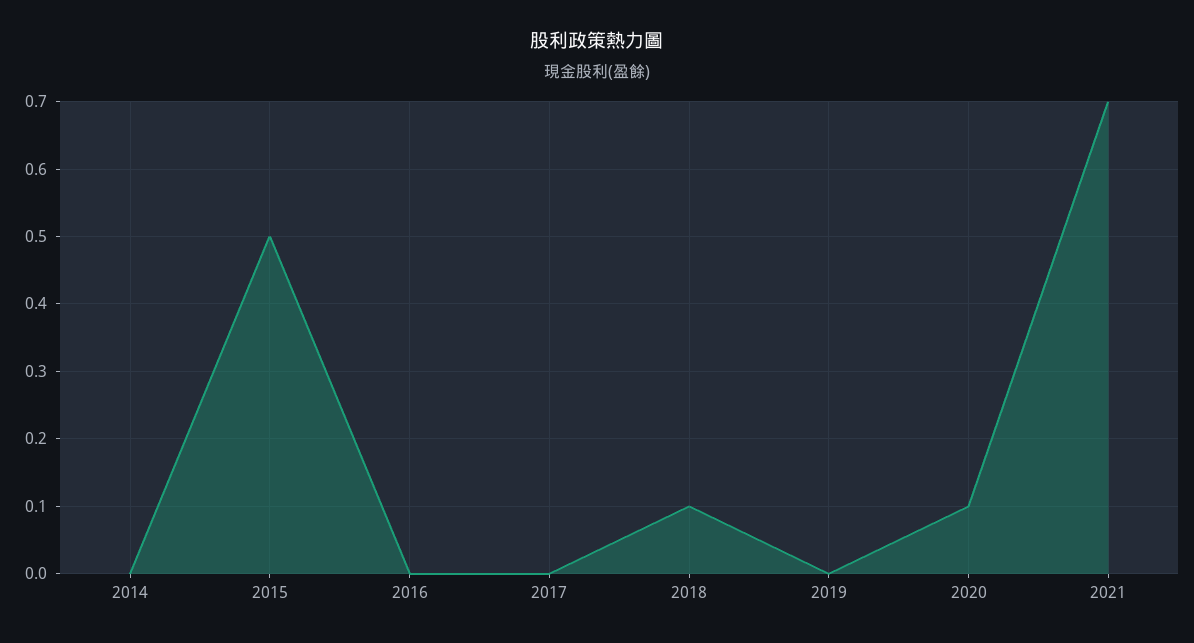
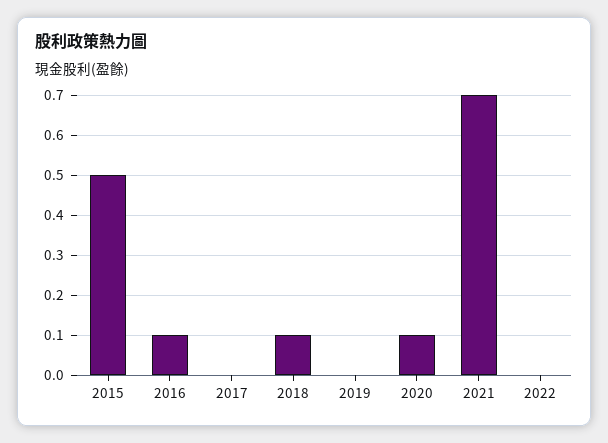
2014: 0 -> none
2016: 0 -> 0.1
2022: none -> 0

